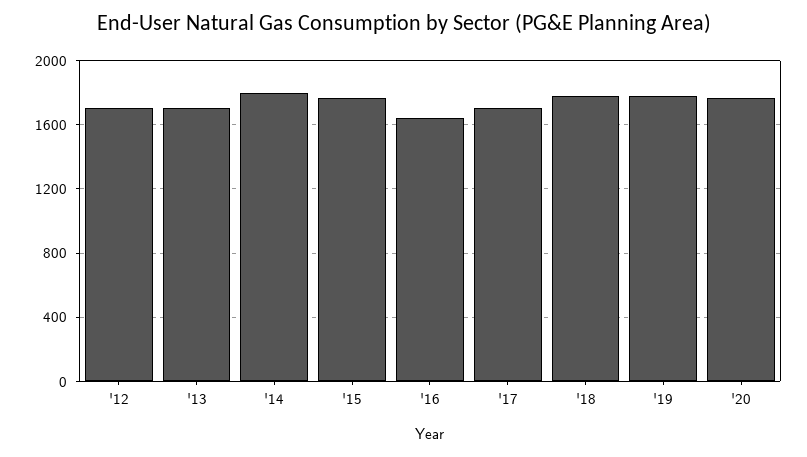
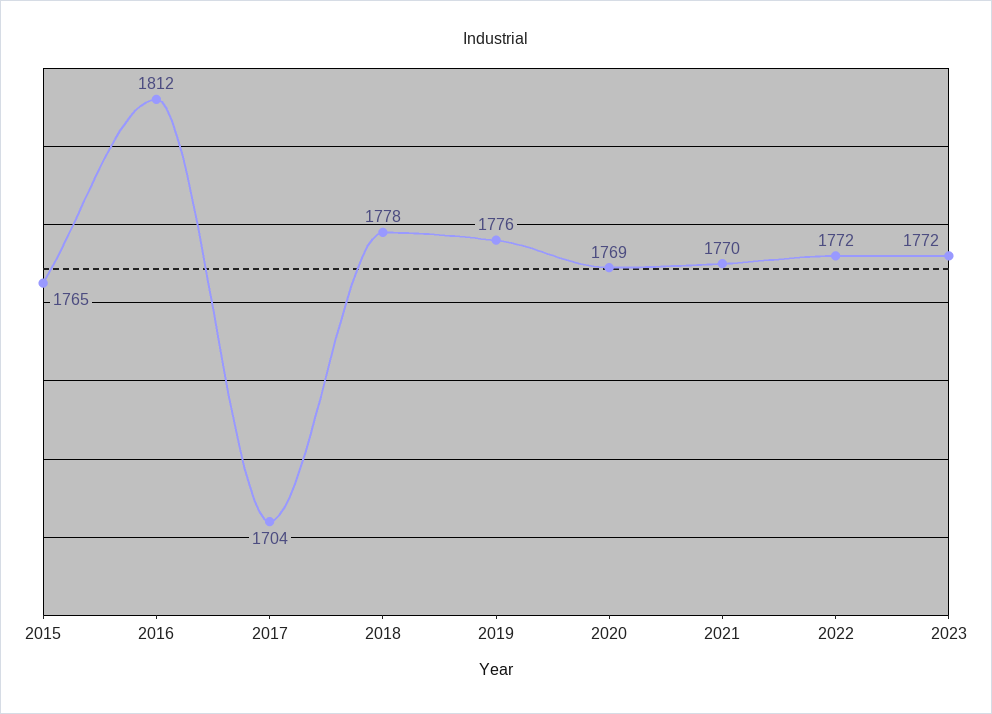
'12: 1700 -> none
'13: 1700 -> none
'14: 1800 -> none
'16: 1650 -> 1812
2021: none -> 1770
2022: none -> 1772
2023: none -> 1772

